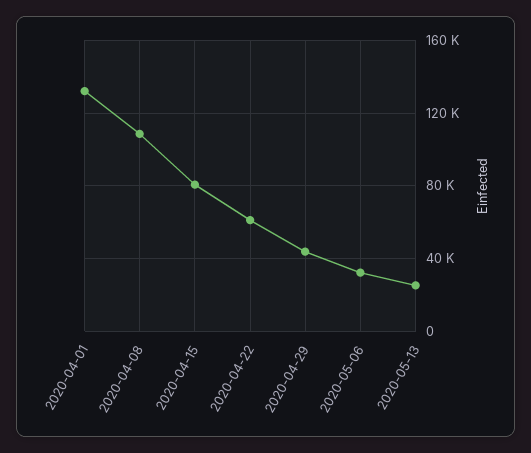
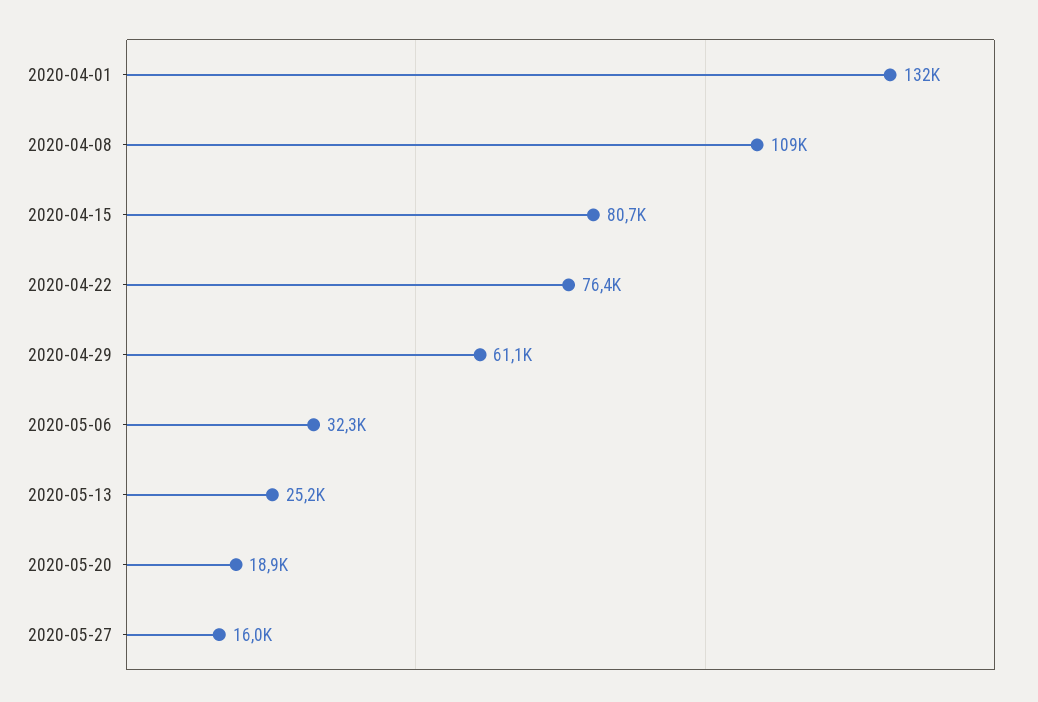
2020-04-22: 60000 -> 76400
2020-04-29: 45000 -> 61100
2020-05-20: none -> 18900
2020-05-27: none -> 16000

